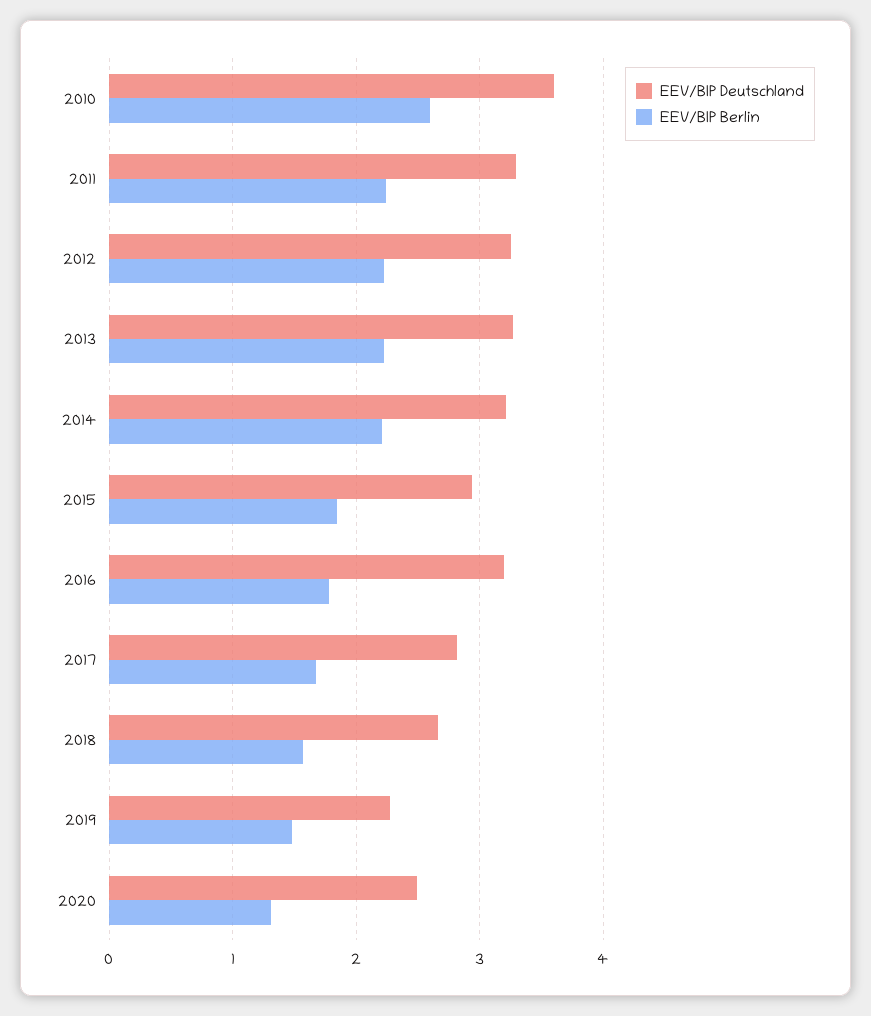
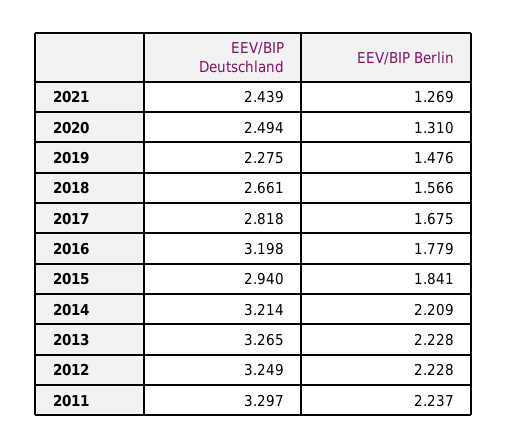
EEV/BIP Deutschland, 2010: 3.6 -> none
EEV/BIP Berlin, 2010: 2.6 -> none
EEV/BIP Deutschland, 2021: none -> 2.439
EEV/BIP Berlin, 2021: none -> 1.269

